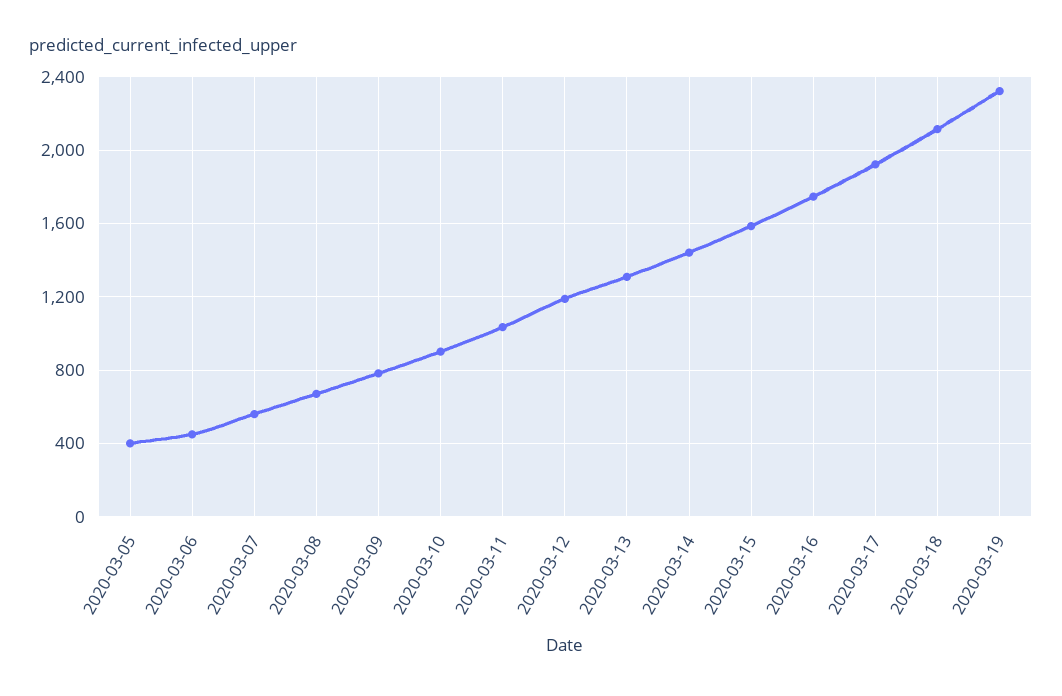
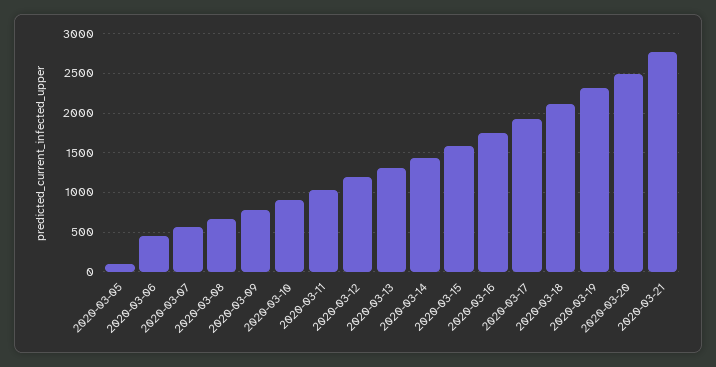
2020-03-05: 400 -> 100
2020-03-20: none -> 2500
2020-03-21: none -> 2800

